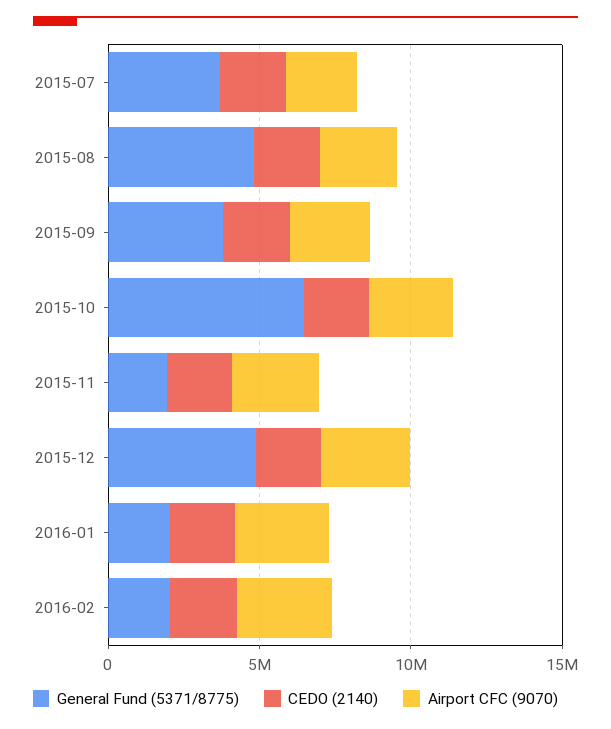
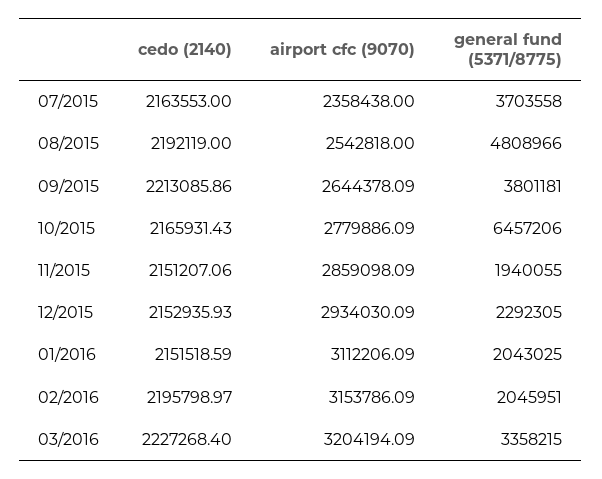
General Fund (5371/8775), 2015-12: 5000000 -> 2292305
CEDO (2140), 03/2016: none -> 2227268.4
Airport CFC (9070), 03/2016: none -> 3204194.09
General Fund (5371/8775), 03/2016: none -> 3358215

